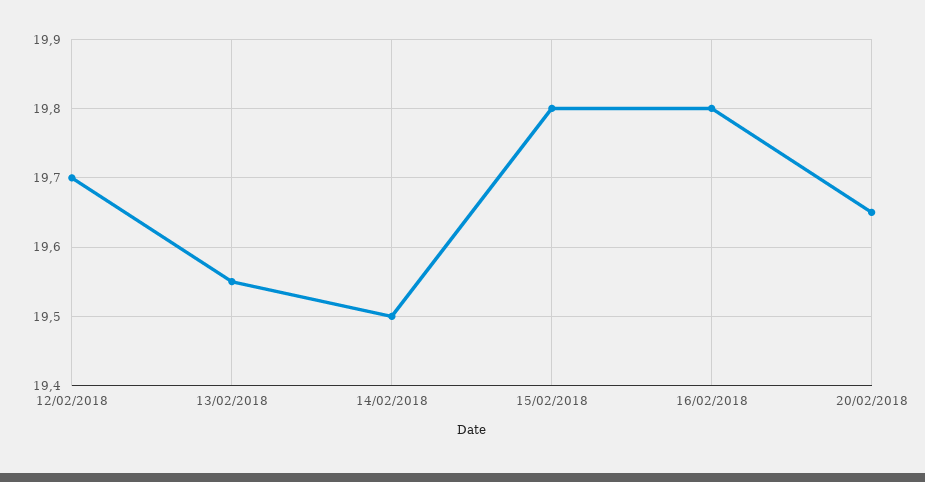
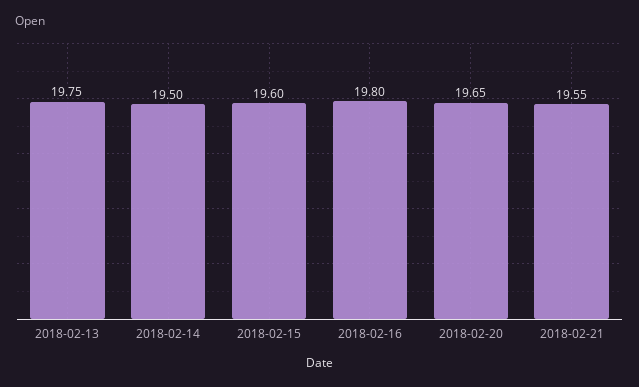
12/02/2018: 19.7 -> none
13/02/2018: 19.55 -> 19.75
15/02/2018: 19.8 -> 19.6
2018-02-21: none -> 19.55

